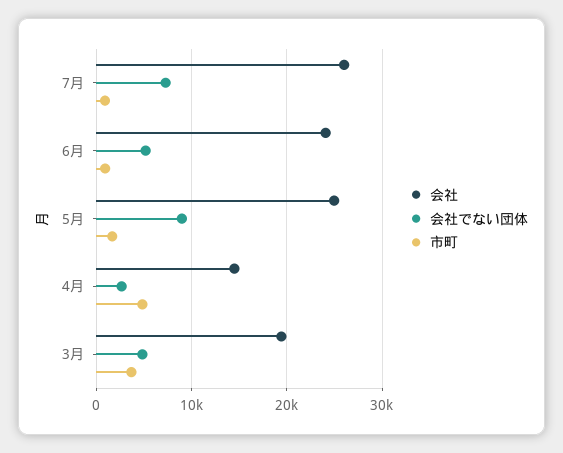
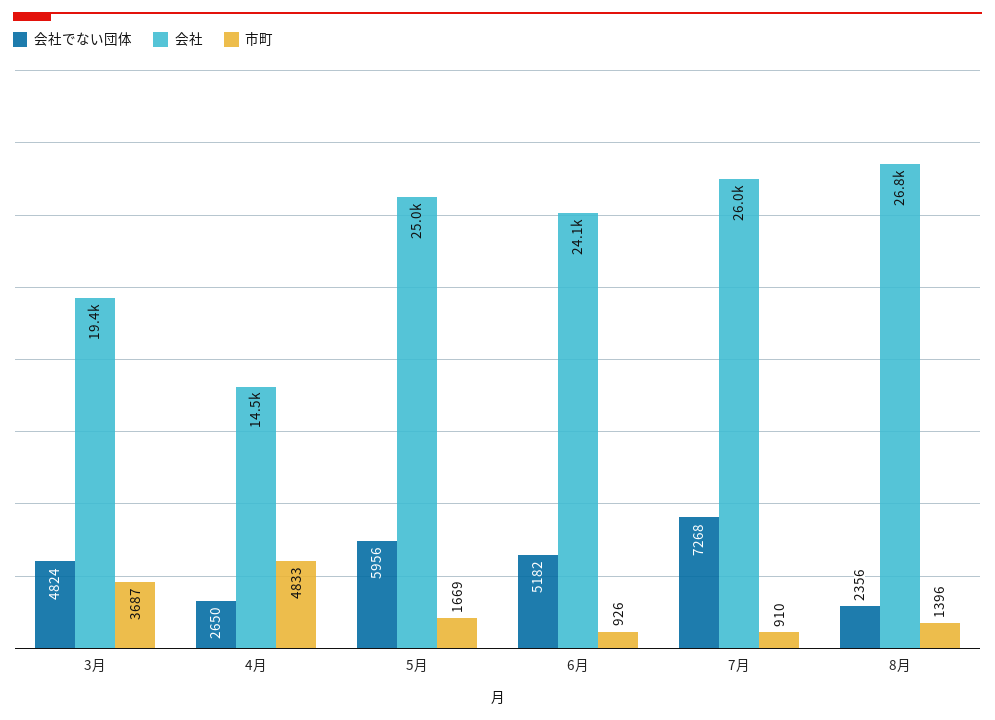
会社でない団体, 5月: 9000 -> 5956
会社でない団体, 8月: none -> 2356
会社, 8月: none -> 26800
市町, 8月: none -> 1396

